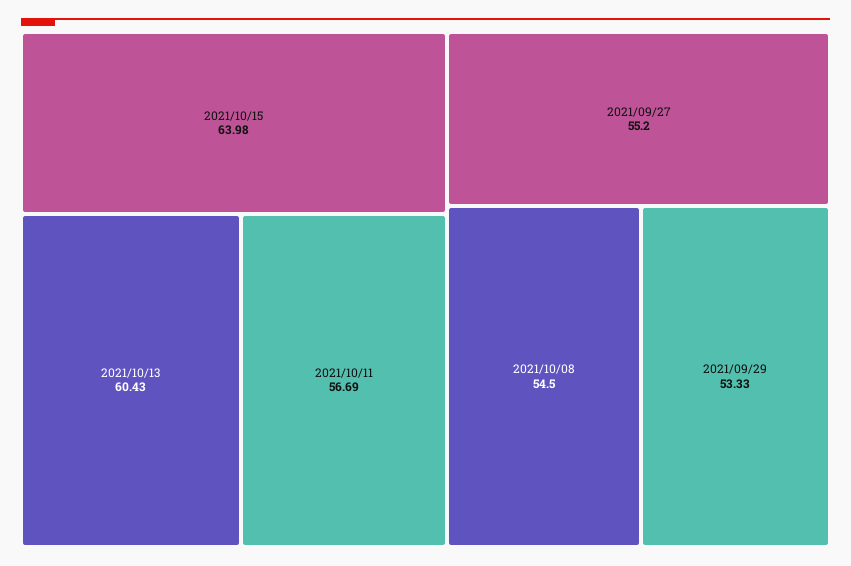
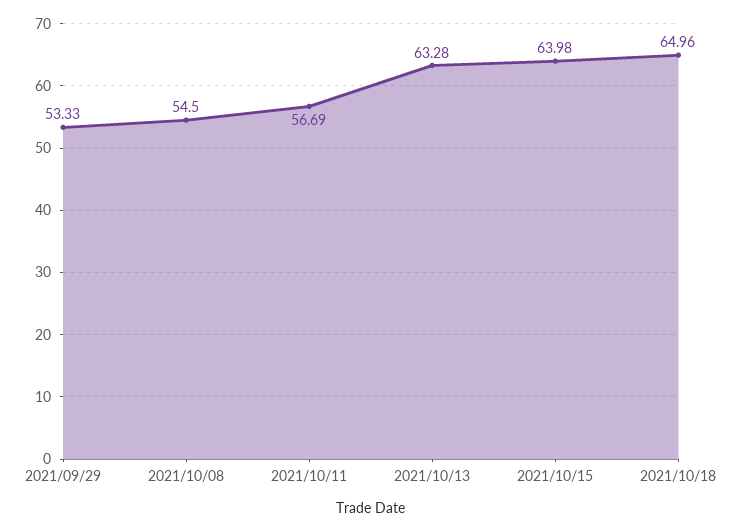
2021/10/13: 60.43 -> 63.28
2021/09/27: 55.2 -> none
2021/10/18: none -> 64.96

